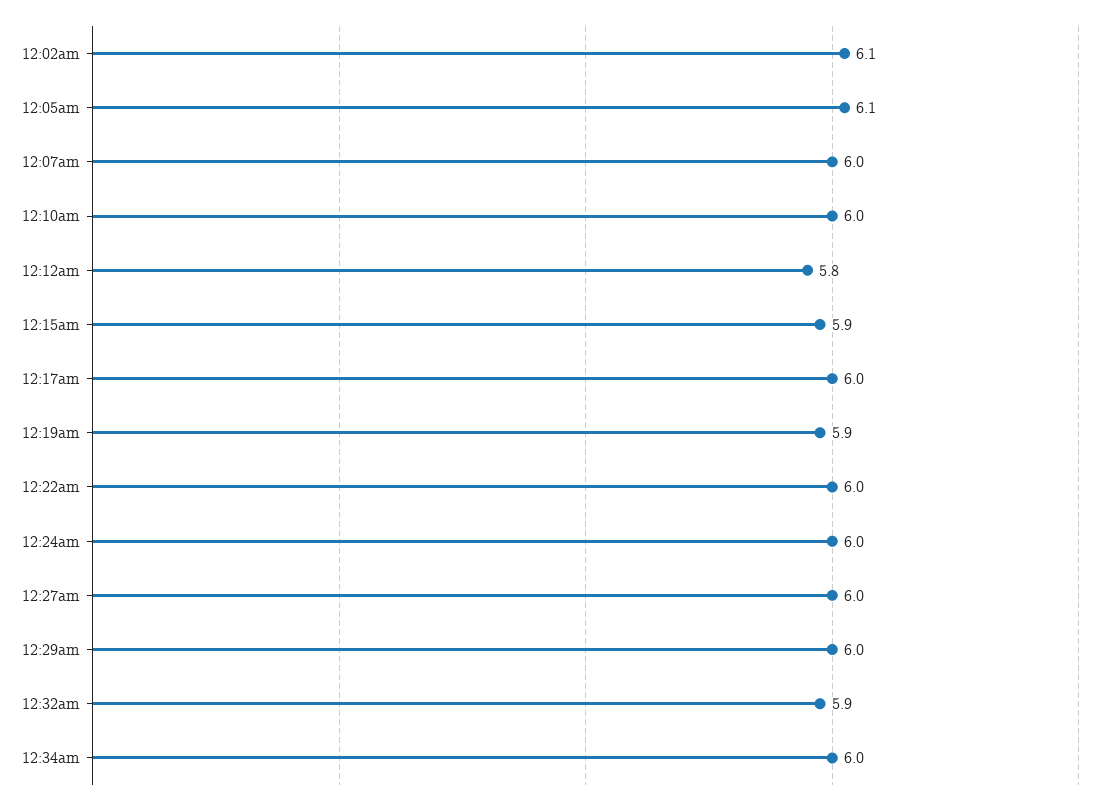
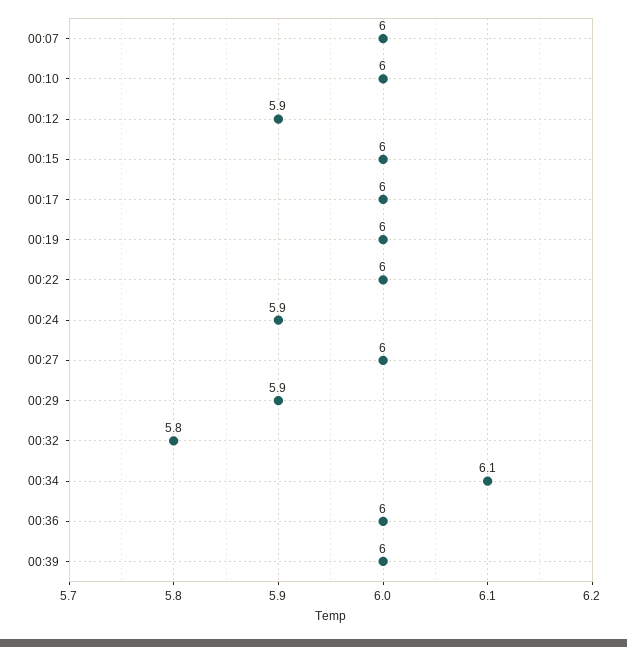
12:02am: 6.1 -> none
12:05am: 6.1 -> none
12:12am: 5.8 -> 5.9
12:15am: 5.9 -> 6
12:19am: 5.9 -> 6
12:24am: 6 -> 5.9
12:29am: 6 -> 5.9
12:32am: 5.9 -> 5.8
12:34am: 6 -> 6.1
00:36: none -> 6
00:39: none -> 6

